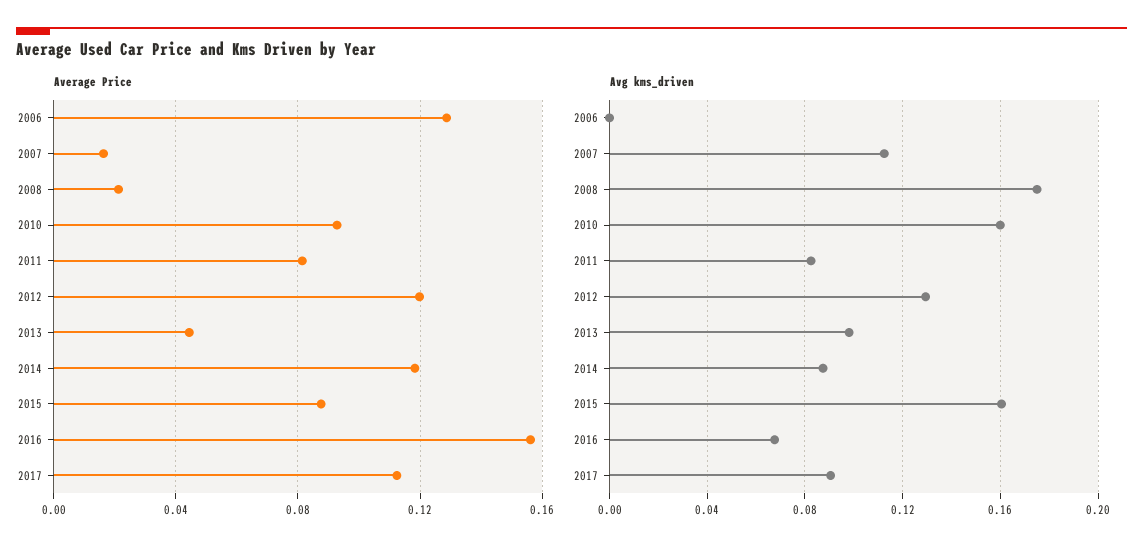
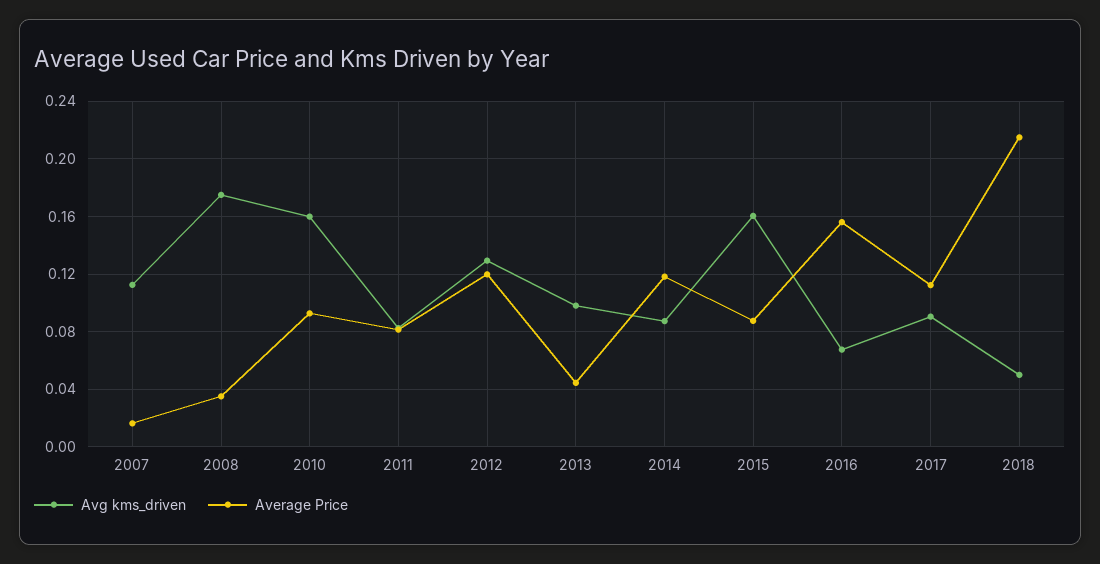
Average Price, 2006: 0.13 -> none
Average Price, 2008: 0.02 -> 0.035
Avg kms_driven, 2006: 0 -> none
Avg kms_driven, 2018: none -> 0.05
Average Price, 2018: none -> 0.215

